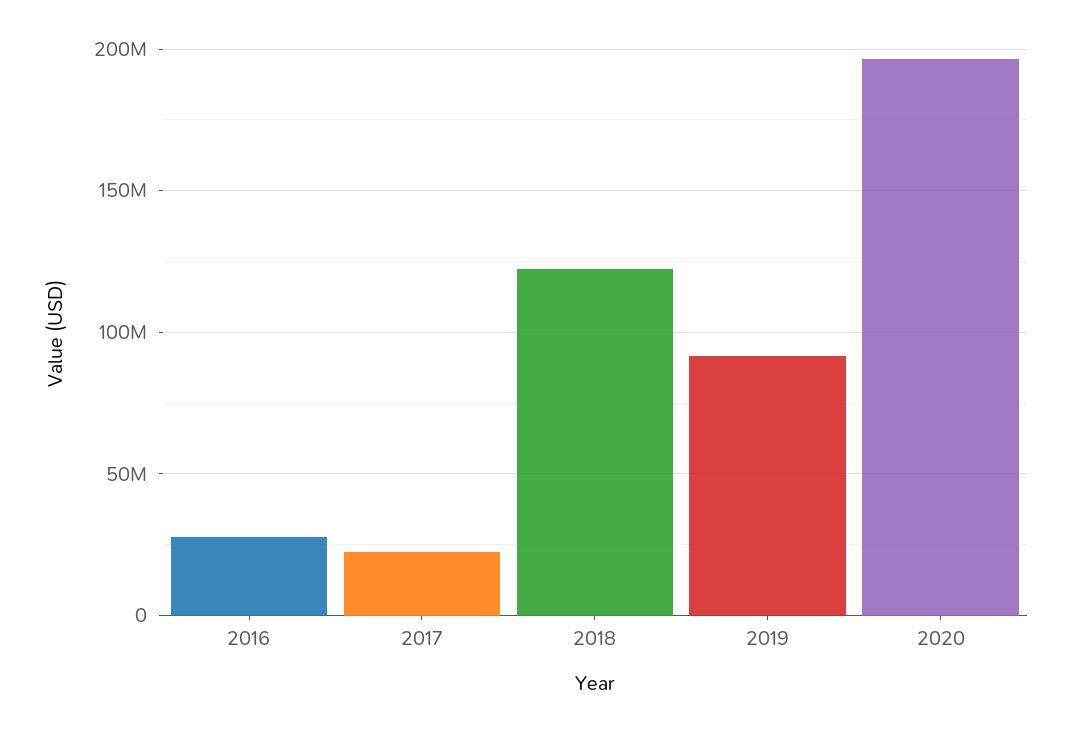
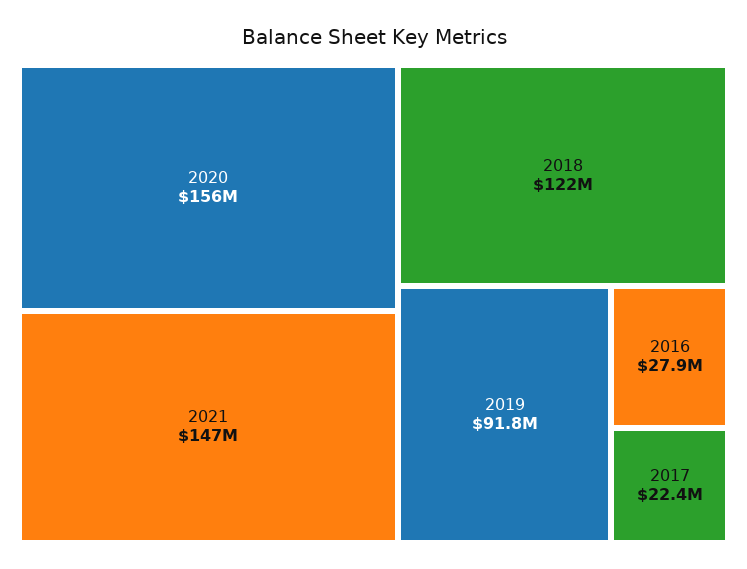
2020: 195000000 -> 156000000
2021: none -> 147000000

